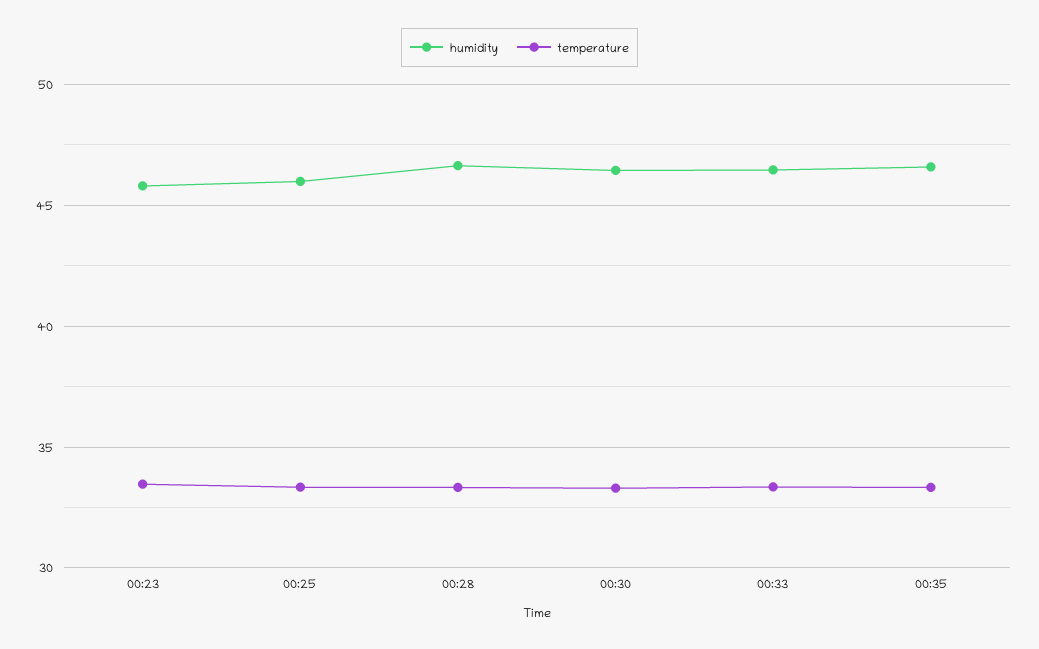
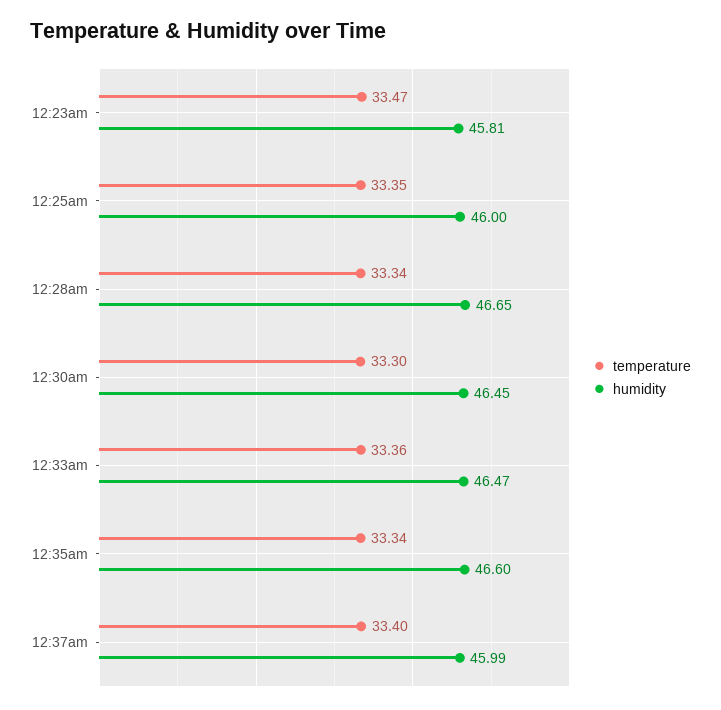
temperature, 12:37am: none -> 33.4
humidity, 12:37am: none -> 45.99

